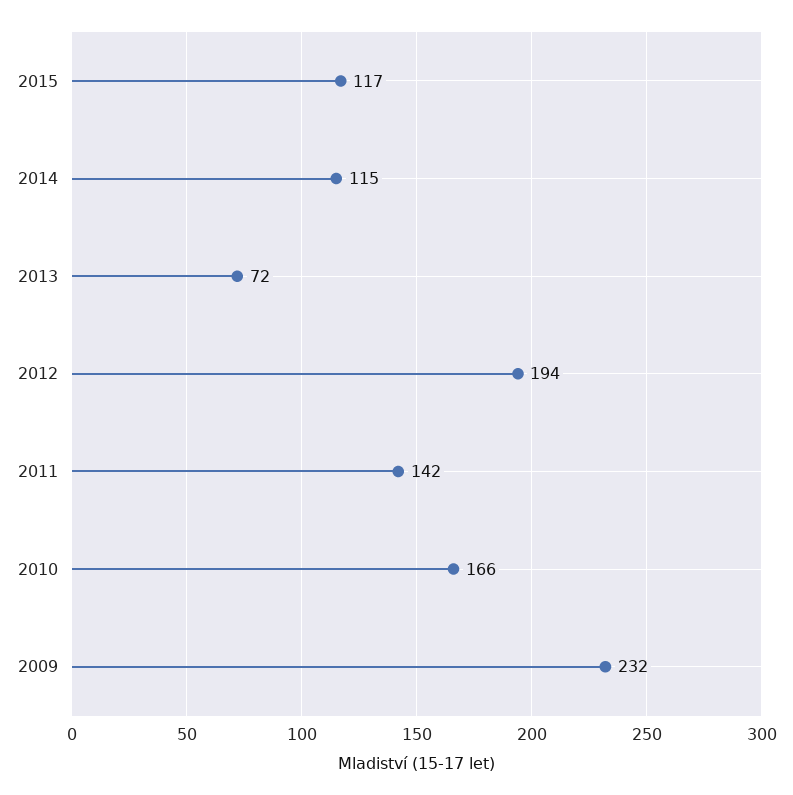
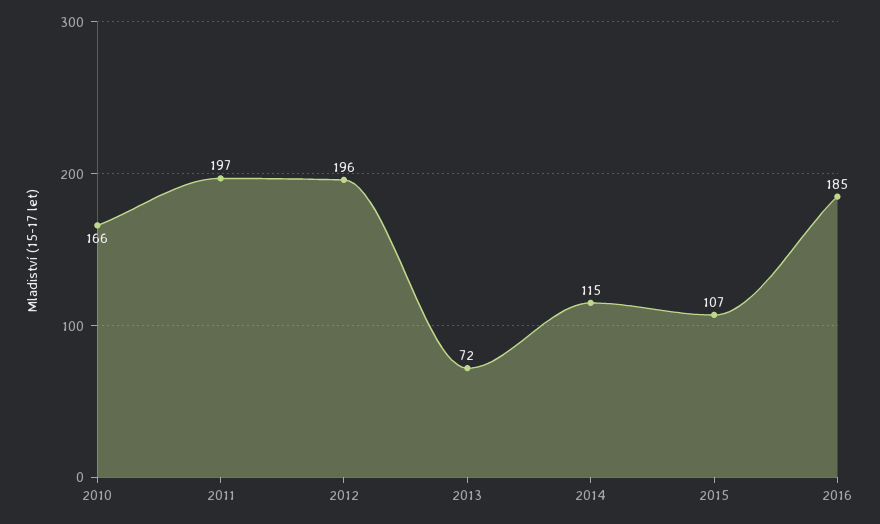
2015: 117 -> 107
2012: 194 -> 196
2011: 142 -> 197
2009: 232 -> none
2016: none -> 185

